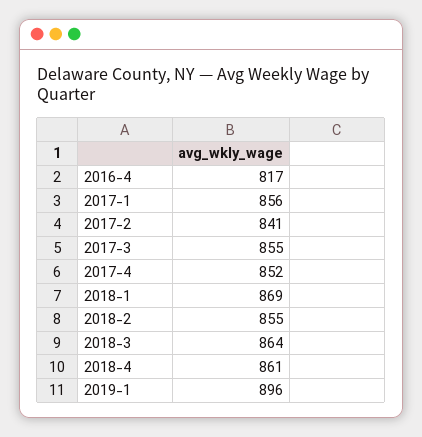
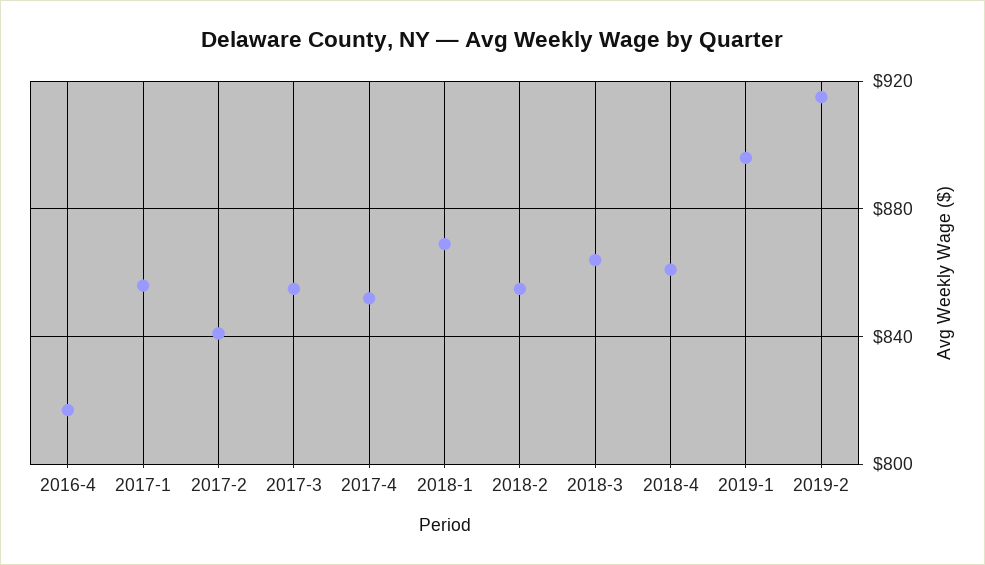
2019-2: none -> 915

